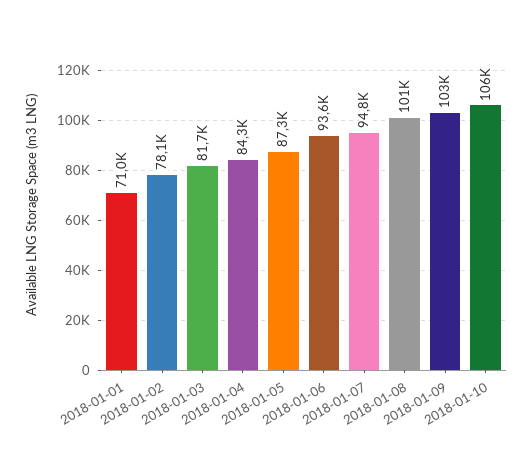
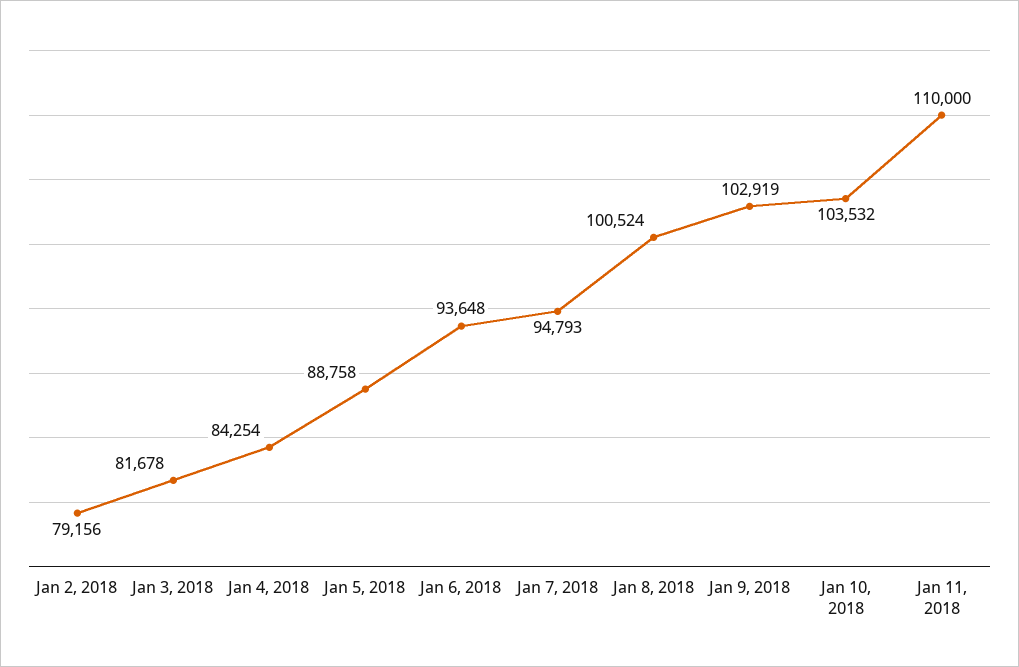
2018-01-01: 71000 -> none
2018-01-02: 78100 -> 79156
2018-01-05: 87300 -> 88758
2018-01-10: 106000 -> 103532
Jan 11, 2018: none -> 110000

